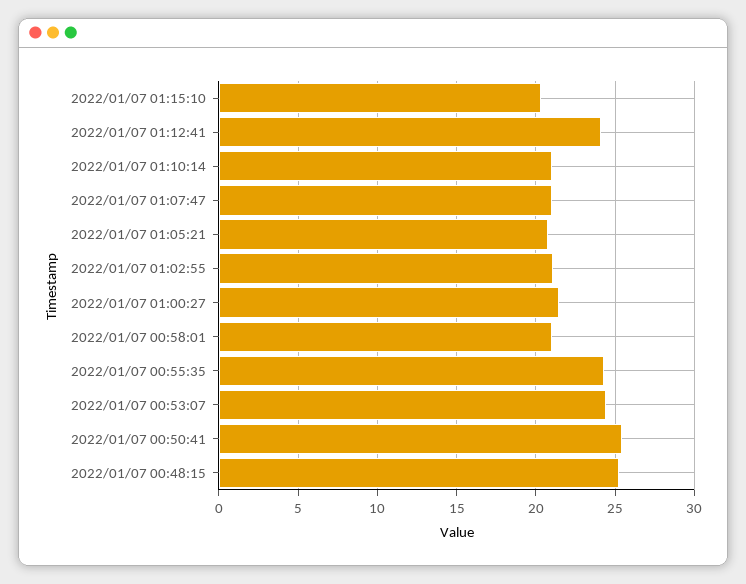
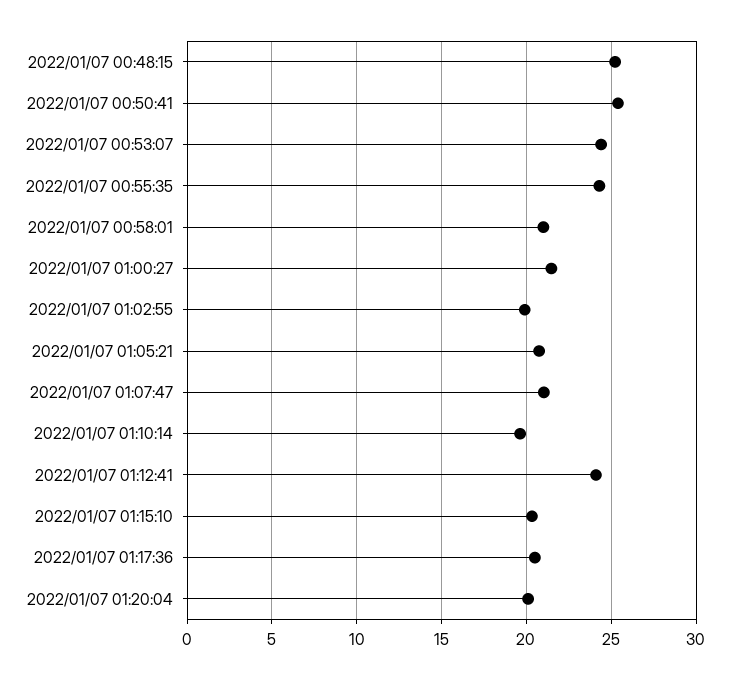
2022/01/07 01:10:14: 21 -> 19.5
2022/01/07 01:02:55: 21 -> 20
2022/01/07 01:17:36: none -> 20.5
2022/01/07 01:20:04: none -> 20

